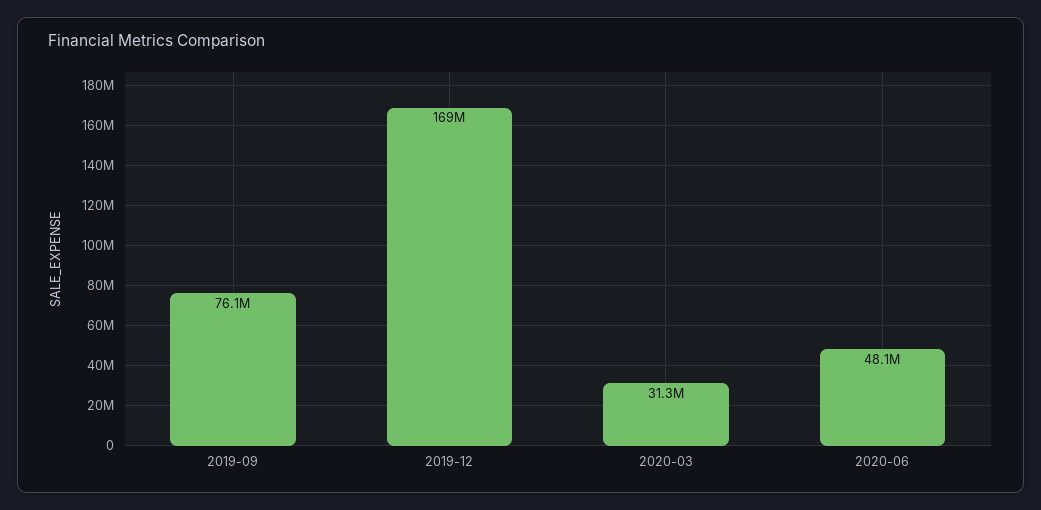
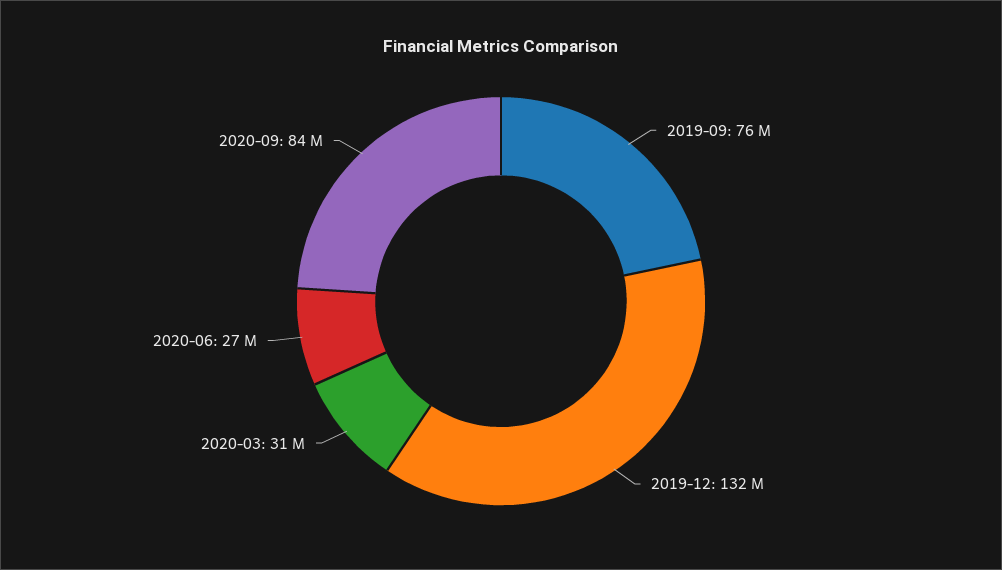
2019-12: 169000000 -> 132000000
2020-06: 48100000 -> 27000000
2020-09: none -> 84000000

